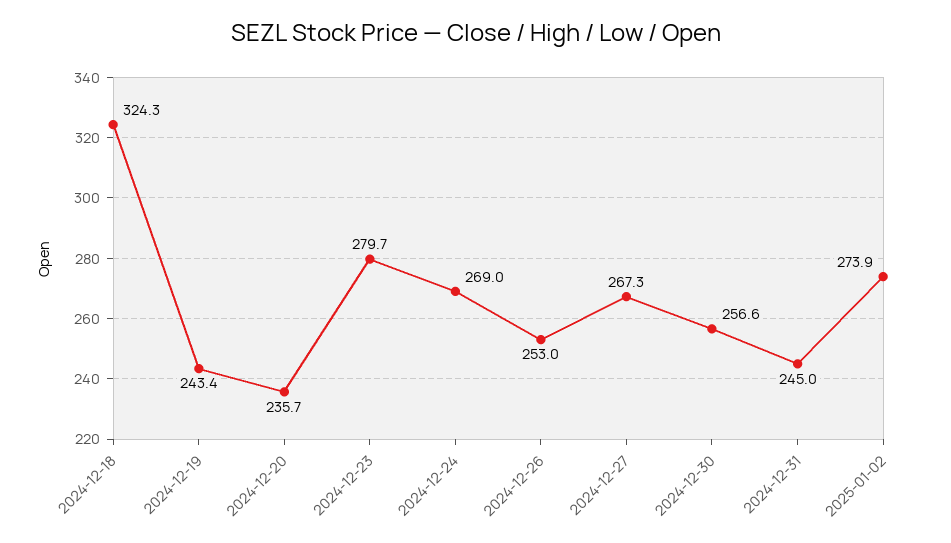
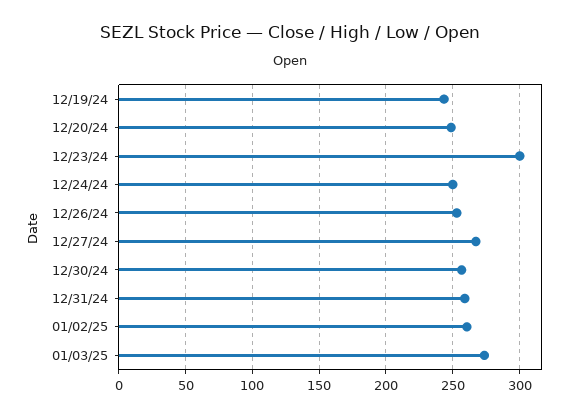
2024-12-18: 324.3 -> none
2024-12-20: 235.7 -> 250
2024-12-23: 279.7 -> 300
2024-12-24: 269 -> 250
2024-12-31: 245 -> 260
2025-01-02: 273.9 -> 260
01/03/25: none -> 275

